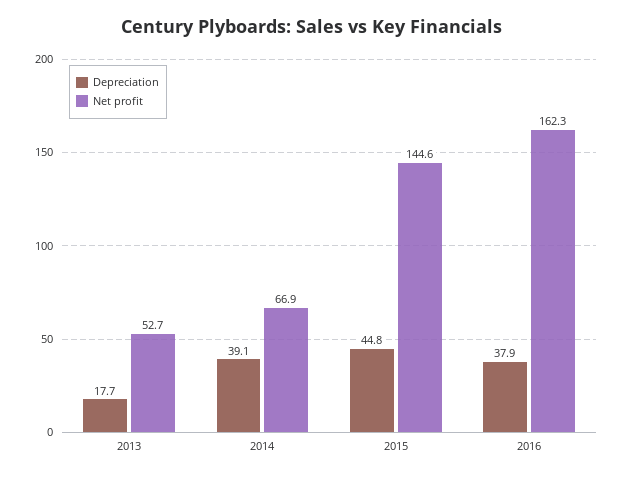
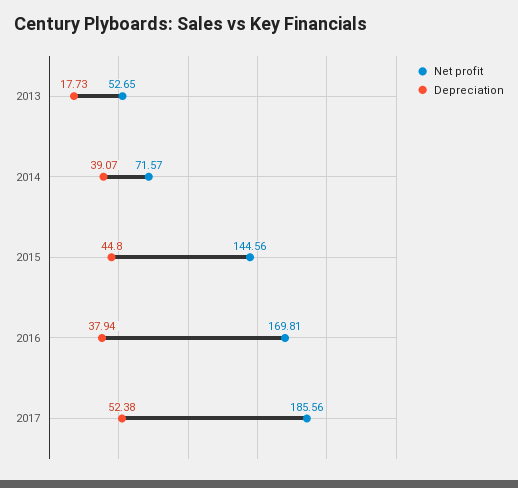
Net profit, 2014: 66.9 -> 71.57
Net profit, 2016: 162.3 -> 169.81
Net profit, 2017: none -> 185.56
Depreciation, 2017: none -> 52.38

